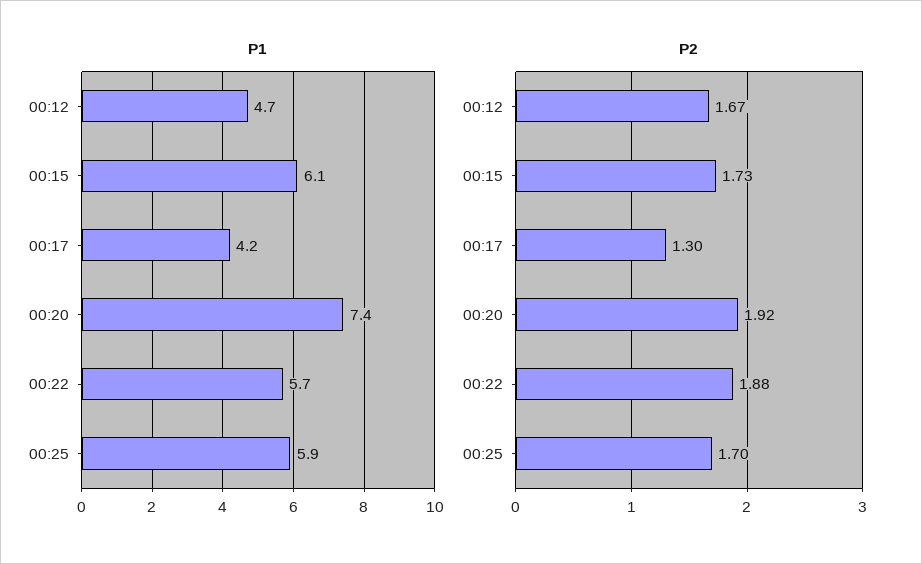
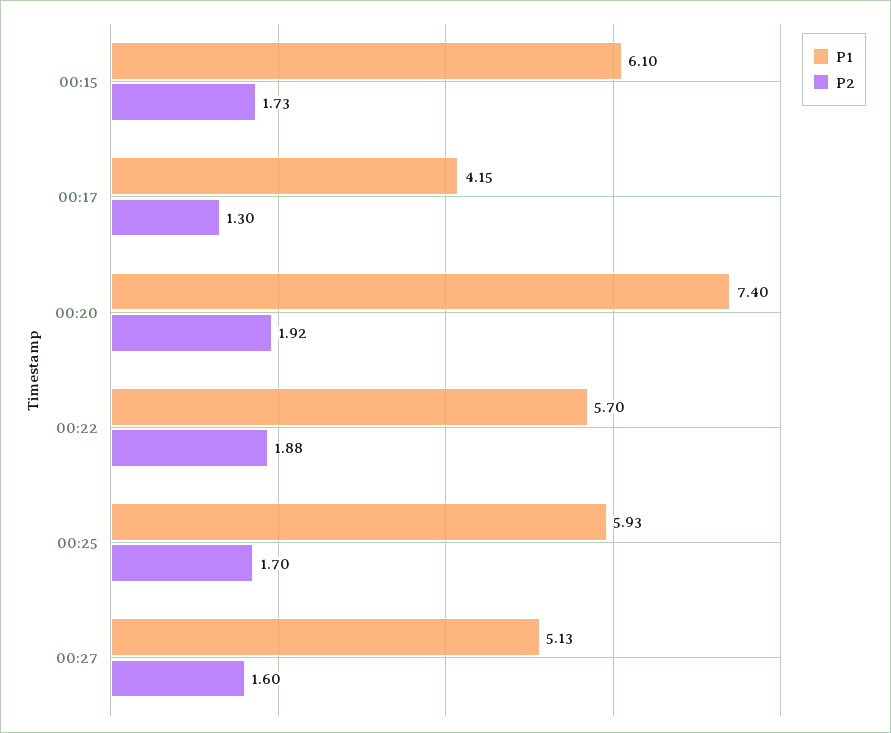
P1, 00:12: 4.7 -> none
P2, 00:12: 1.67 -> none
P1, 00:27: none -> 5.13
P2, 00:27: none -> 1.6

